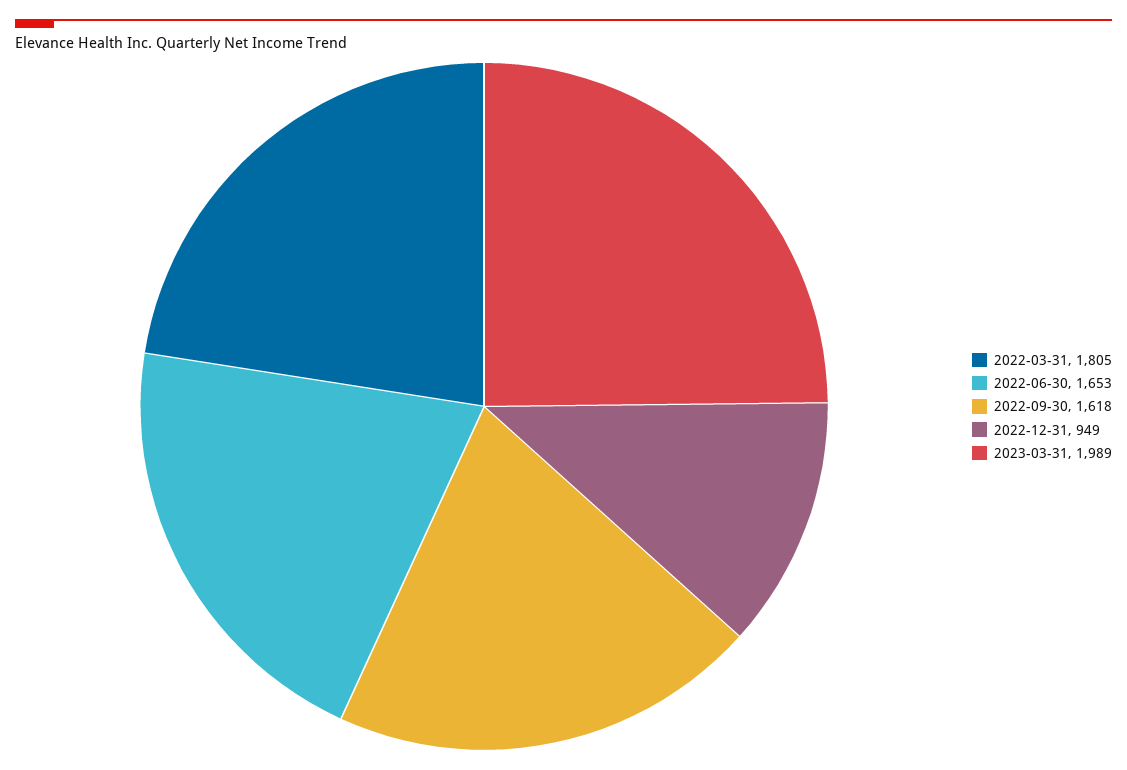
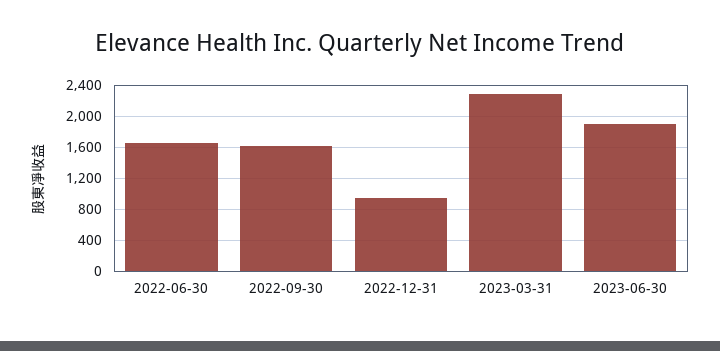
2022-03-31: 1805 -> none
2023-03-31: 1989 -> 2300
2023-06-30: none -> 1900

